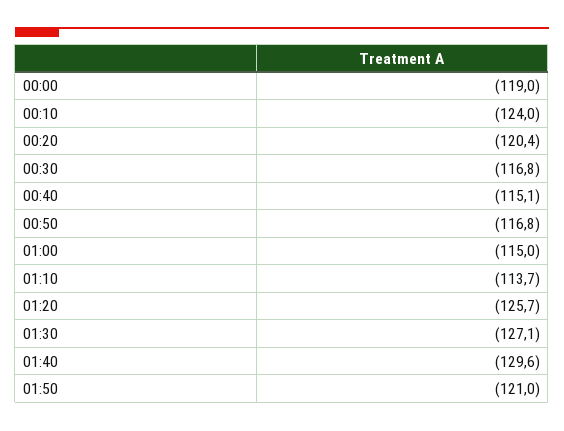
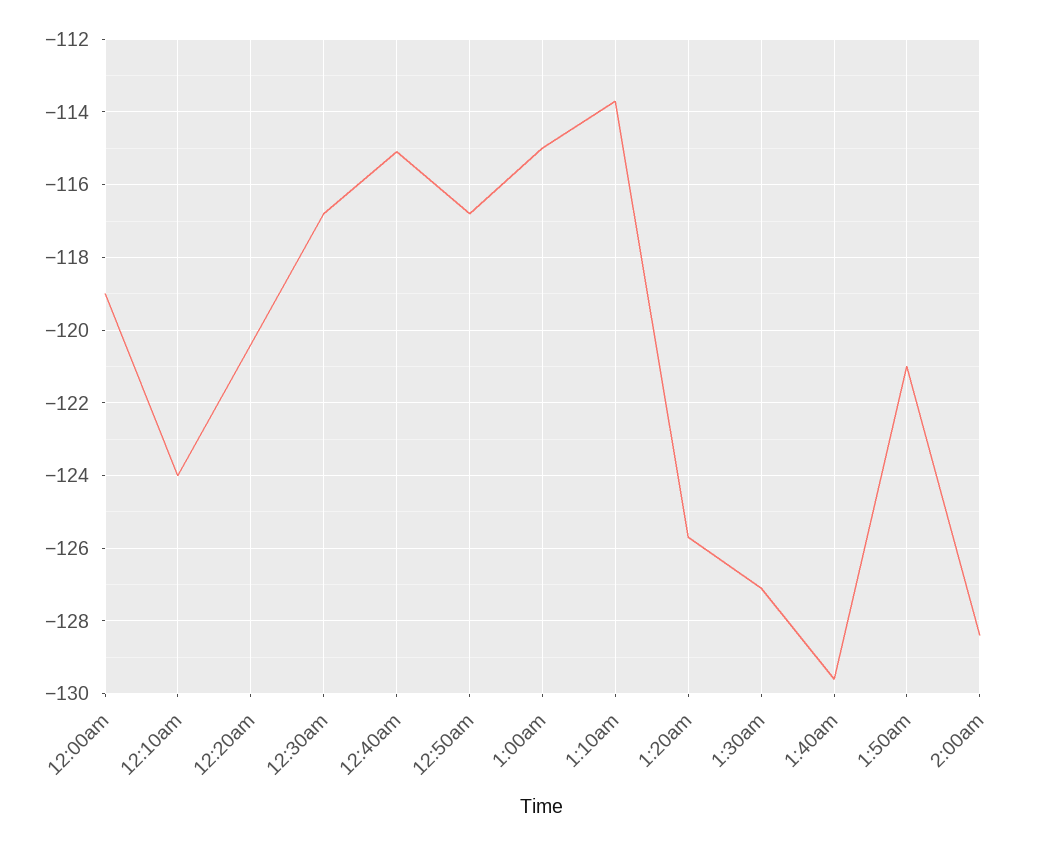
2:00am: none -> -128.5

